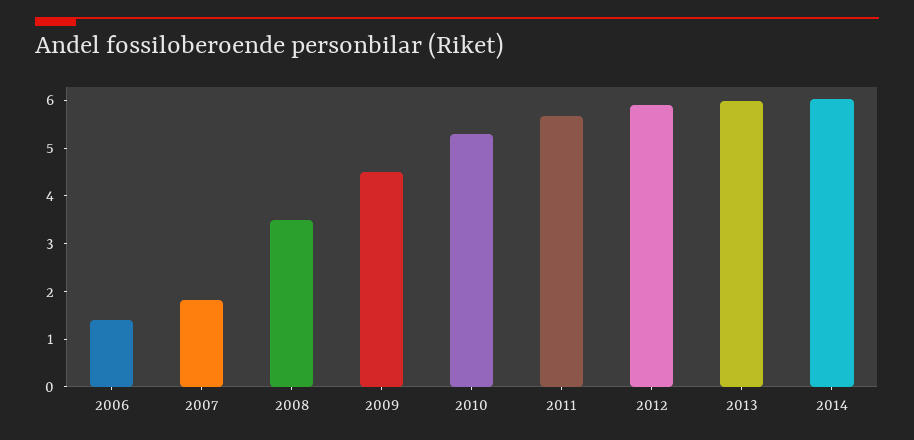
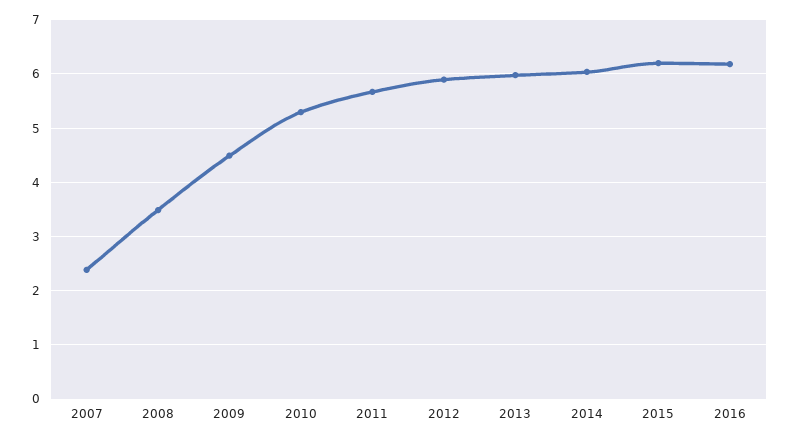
2006: 1.4 -> none
2007: 1.8 -> 2.4
2015: none -> 6.2
2016: none -> 6.2

